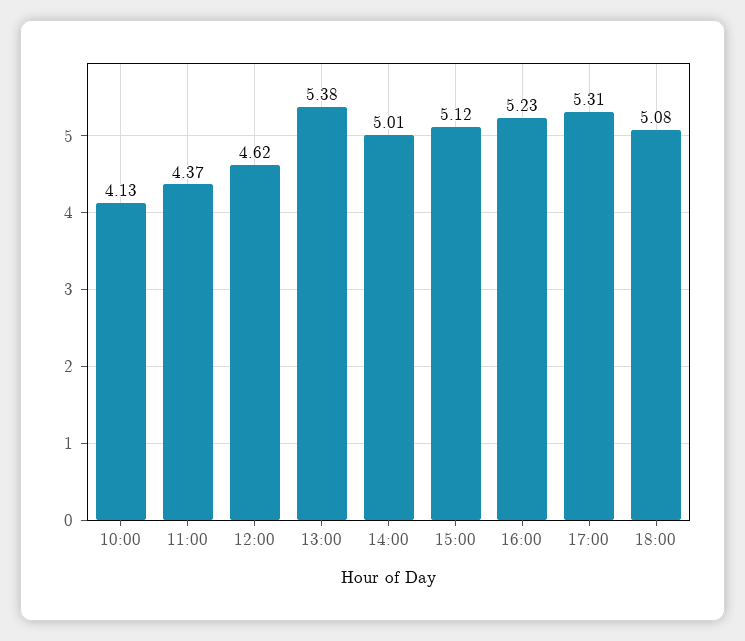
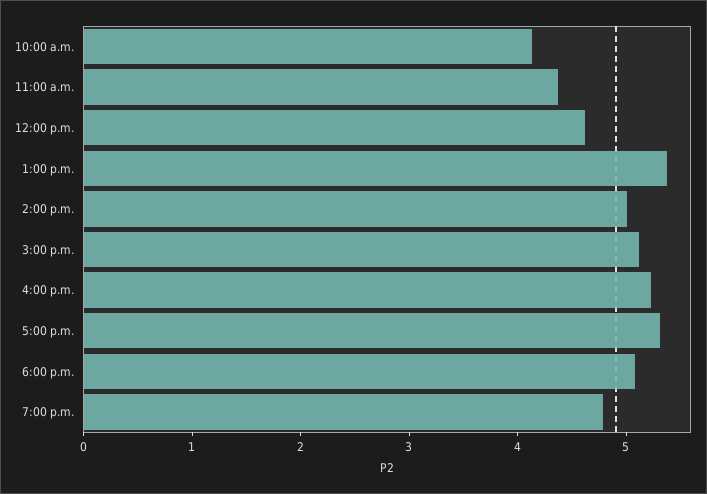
7:00 p.m.: none -> 4.8

